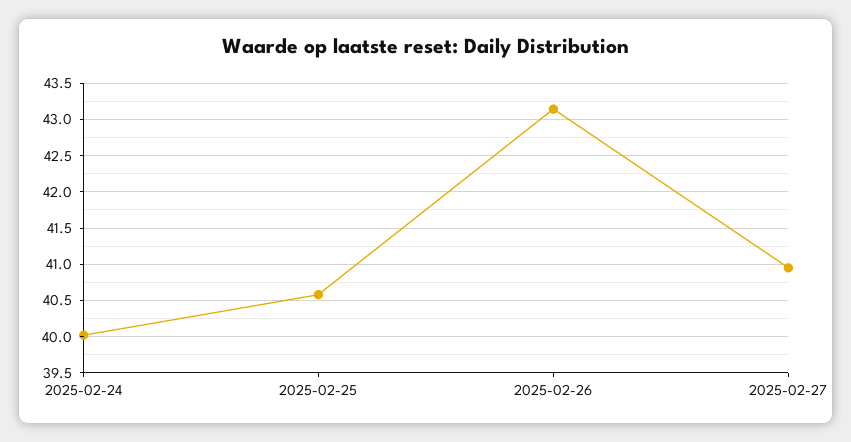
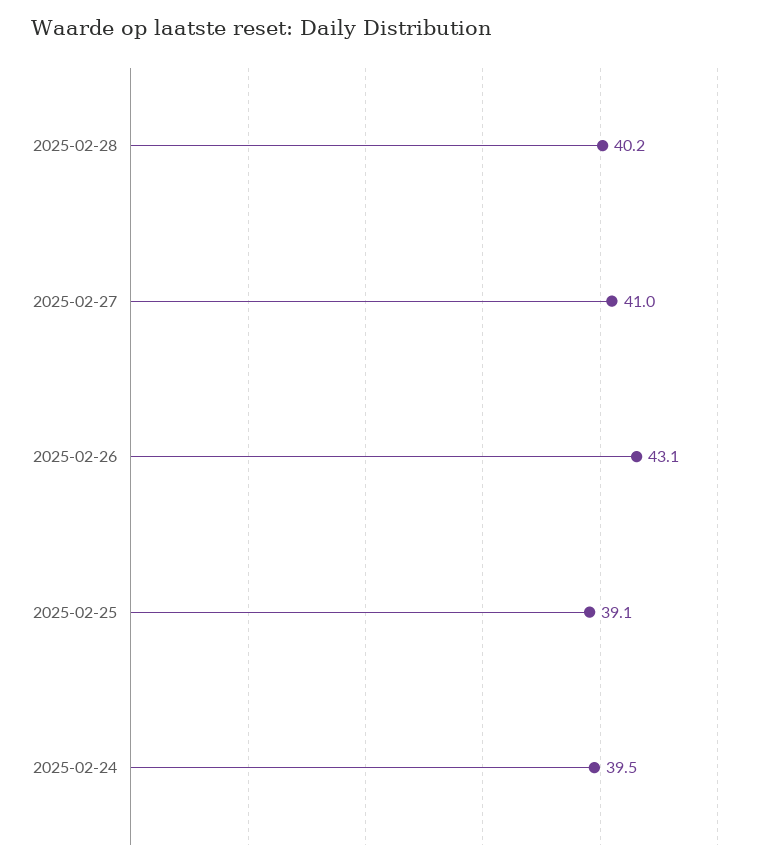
2025-02-24: 40 -> 39.5
2025-02-25: 40.6 -> 39.1
2025-02-28: none -> 40.2

